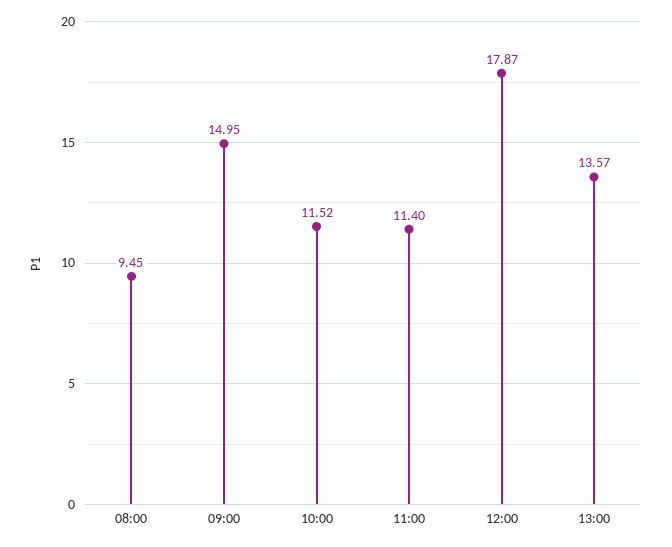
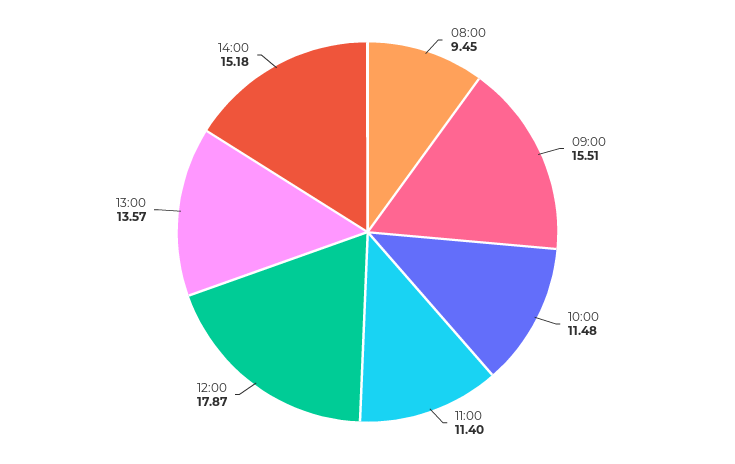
09:00: 14.95 -> 15.51
10:00: 11.52 -> 11.48
14:00: none -> 15.18

